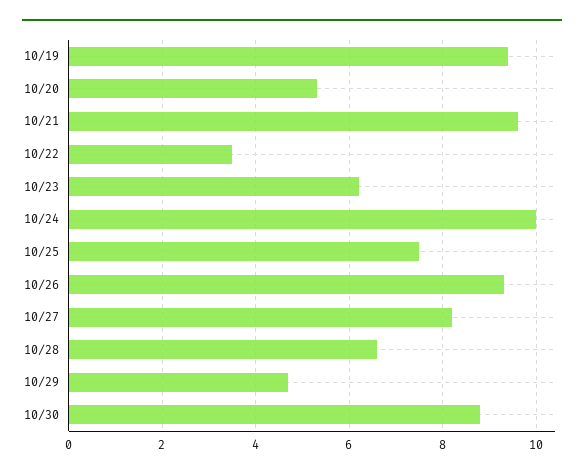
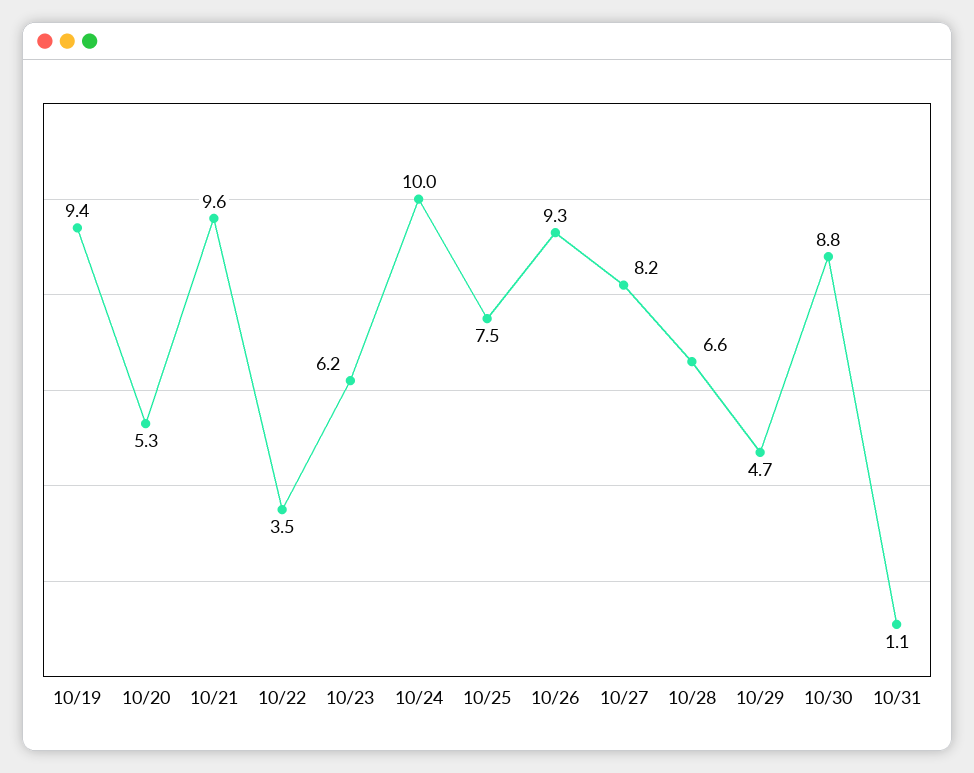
10/31: none -> 1.1

